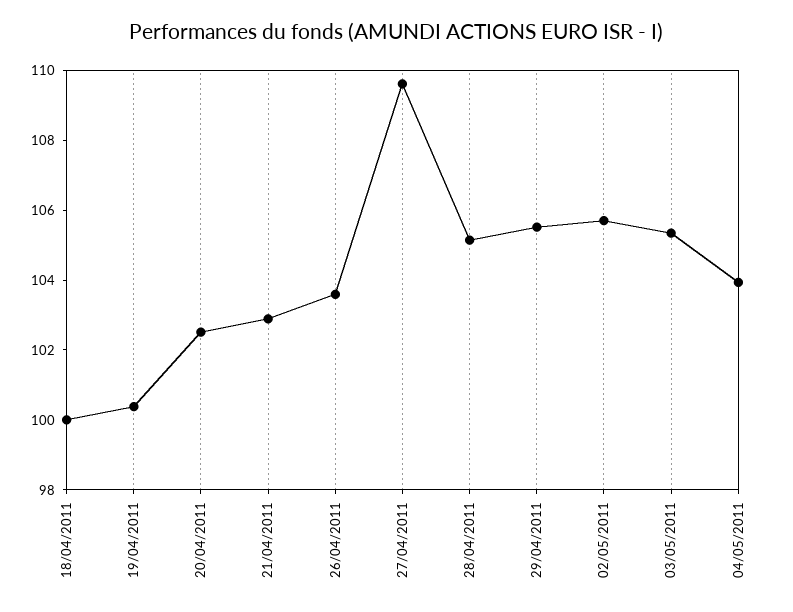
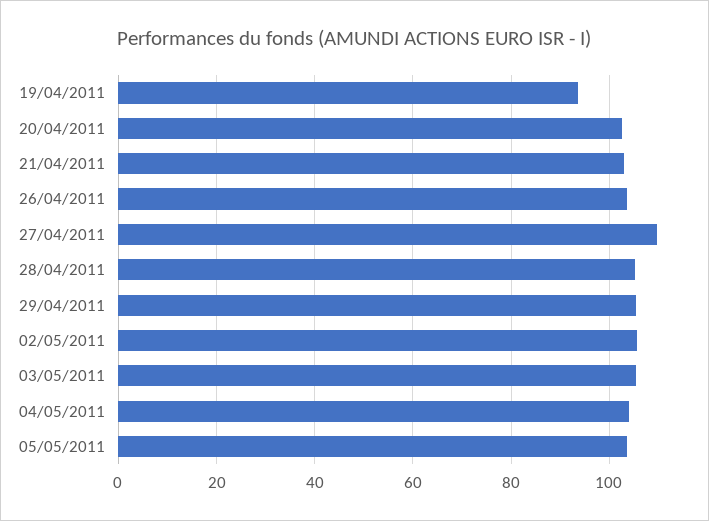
18/04/2011: 100 -> none
19/04/2011: 100.5 -> 94
05/05/2011: none -> 104

